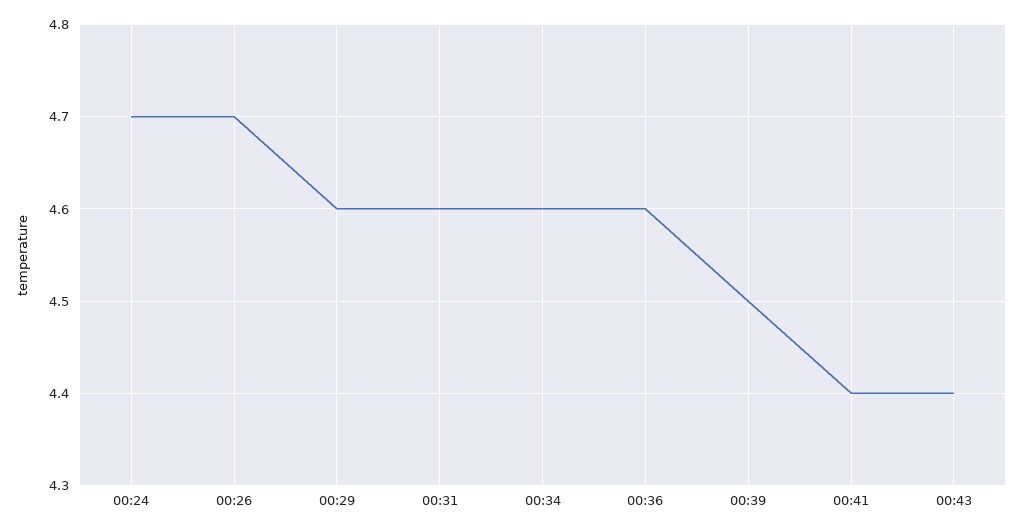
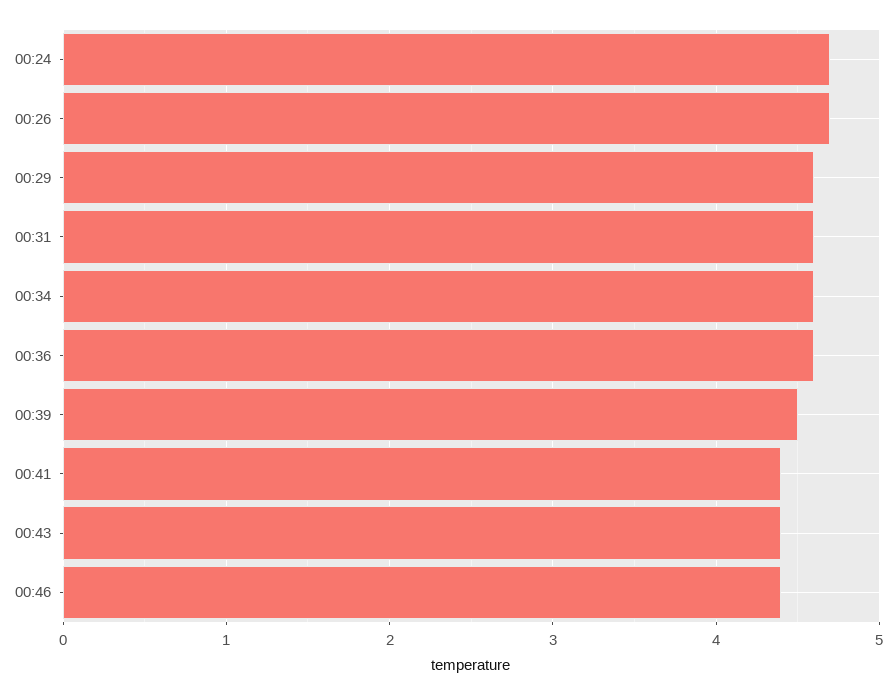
00:46: none -> 4.4

